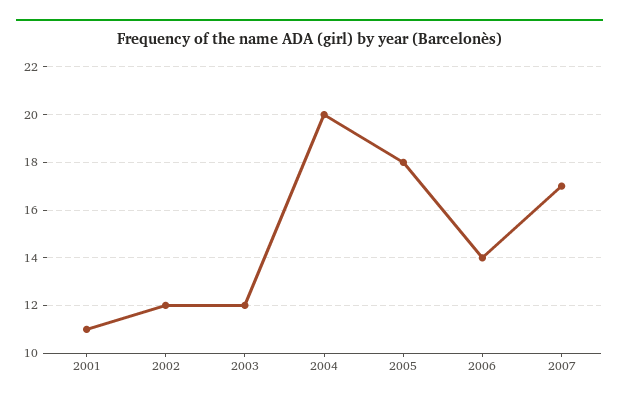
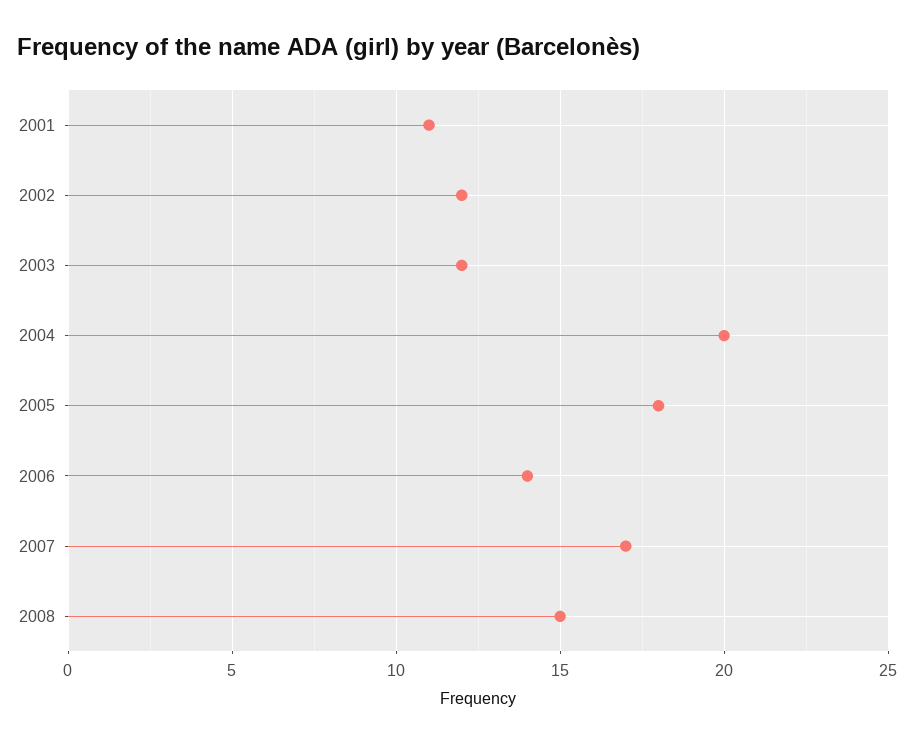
2008: none -> 15

